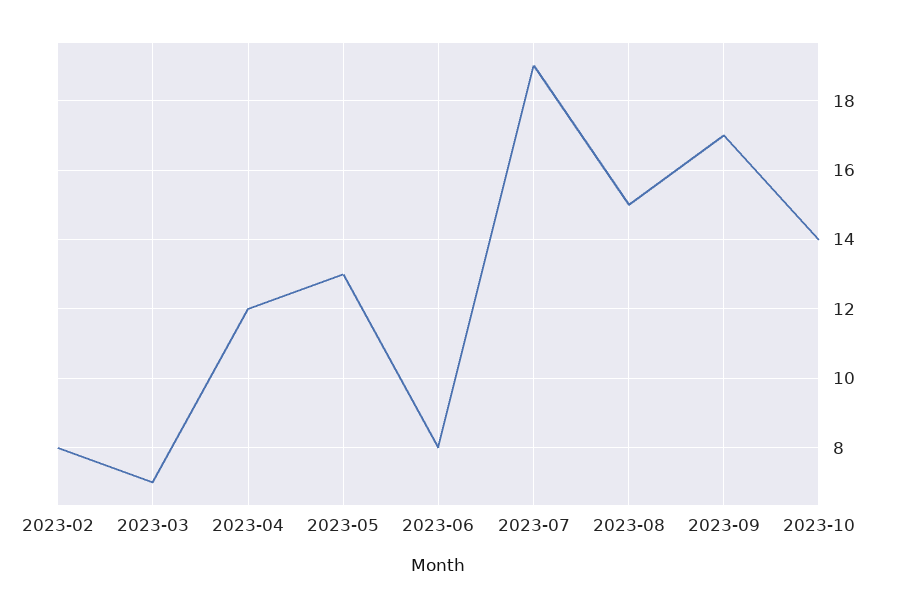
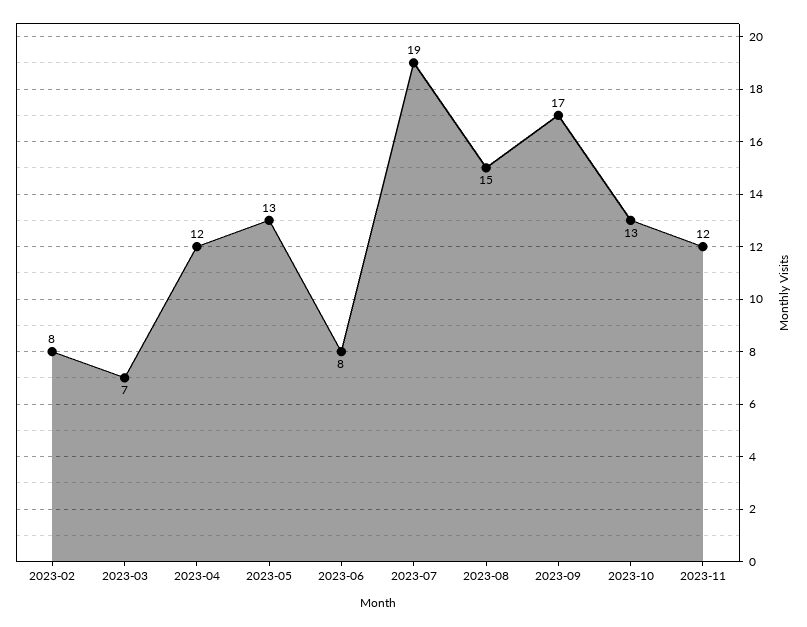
2023-10: 14 -> 13
2023-11: none -> 12

